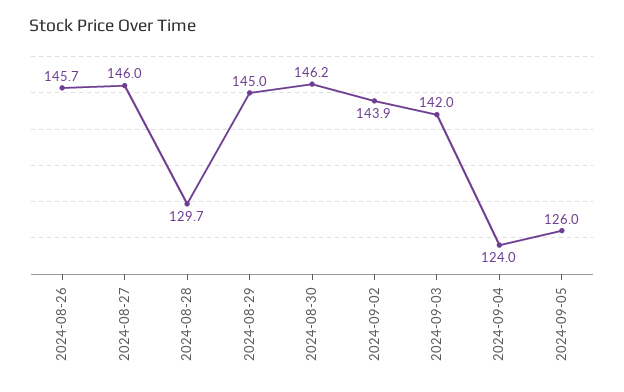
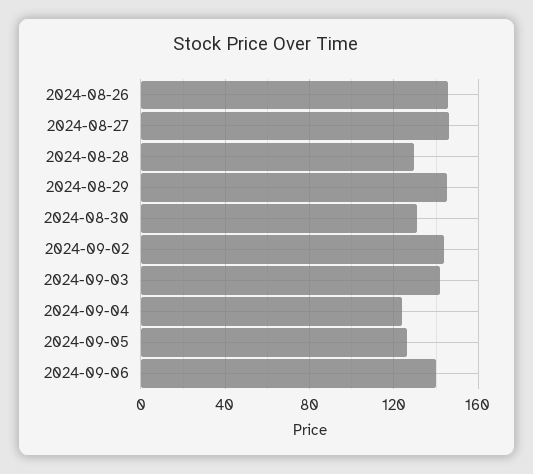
2024-08-30: 146.2 -> 130
2024-09-06: none -> 140

